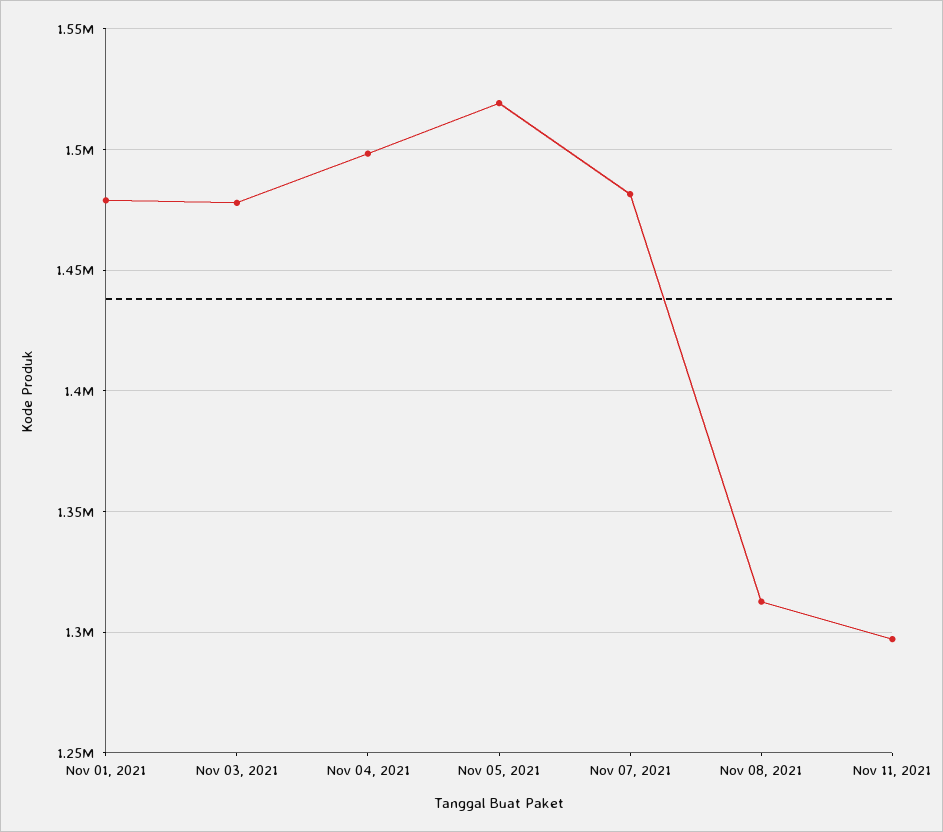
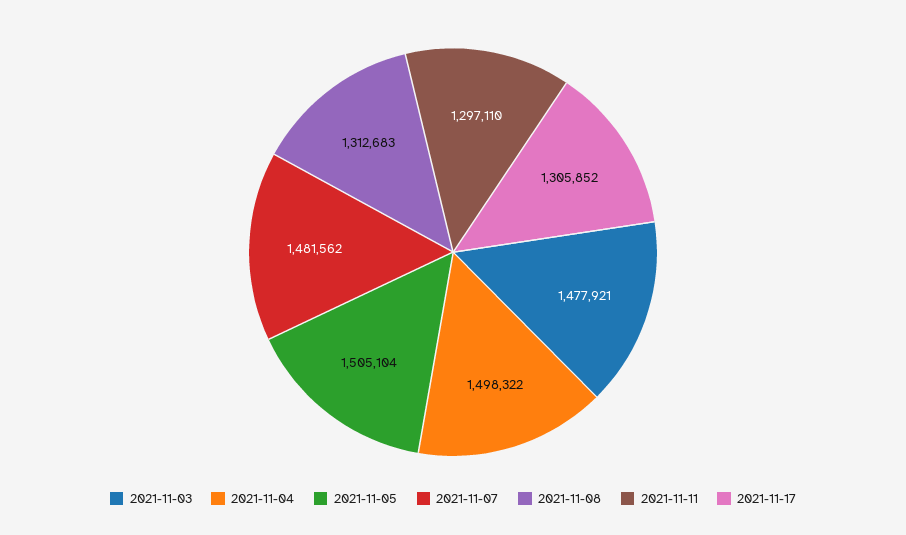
Nov 01, 2021: 1480000 -> none
Nov 05, 2021: 1520000 -> 1505104
2021-11-17: none -> 1305852

